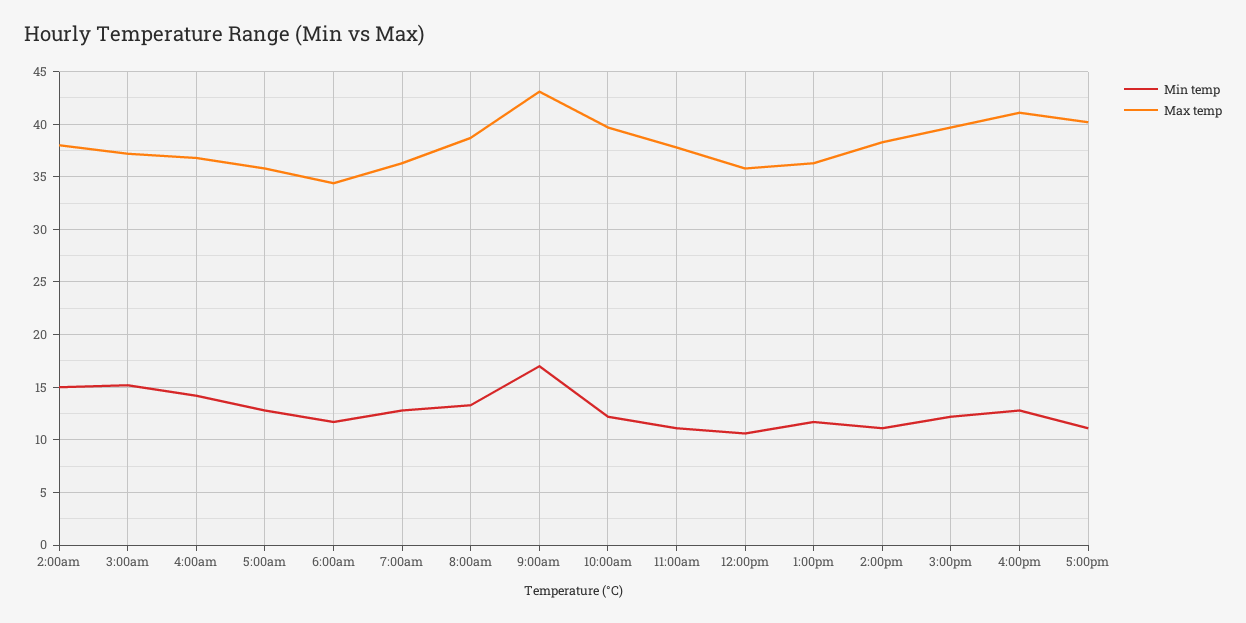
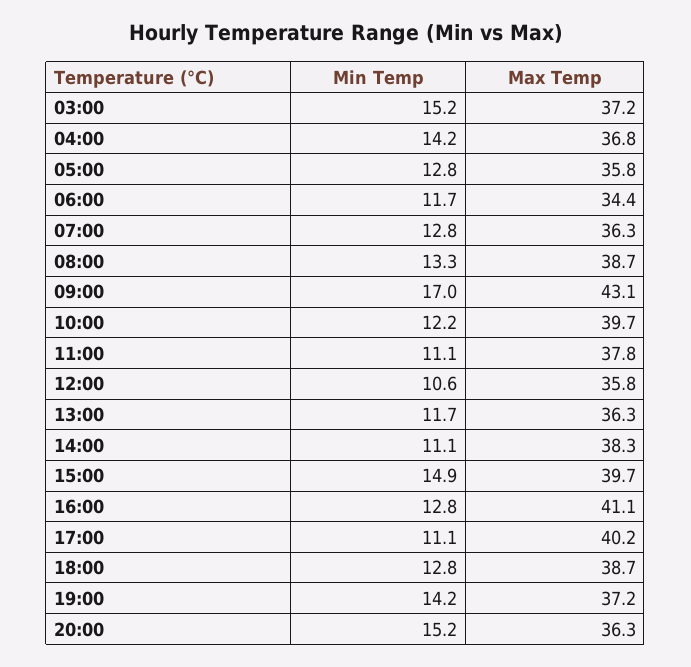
Min temp, 2:00am: 15 -> none
Max temp, 2:00am: 38 -> none
Min temp, 3:00pm: 12 -> 14.9
Min temp, 18:00: none -> 12.8
Max temp, 18:00: none -> 38.7
Min temp, 19:00: none -> 14.2
Max temp, 19:00: none -> 37.2
Min temp, 20:00: none -> 15.2
Max temp, 20:00: none -> 36.3

